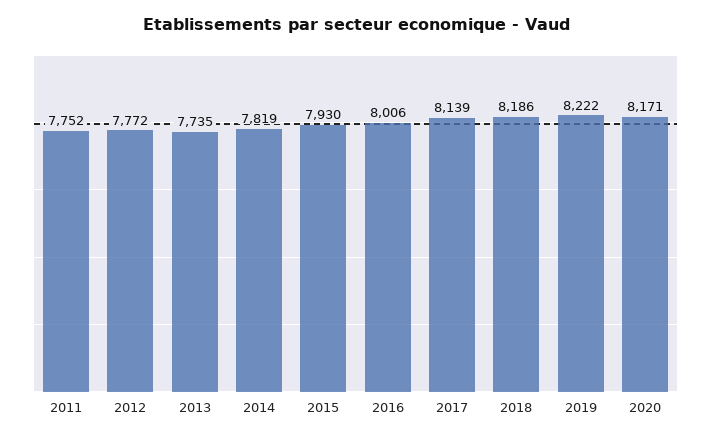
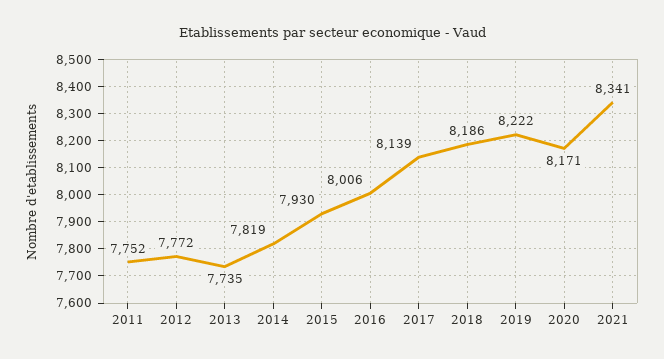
2021: none -> 8341

